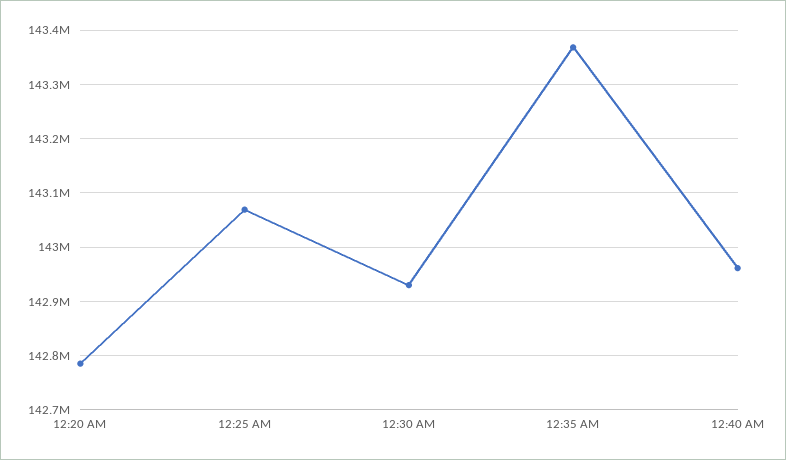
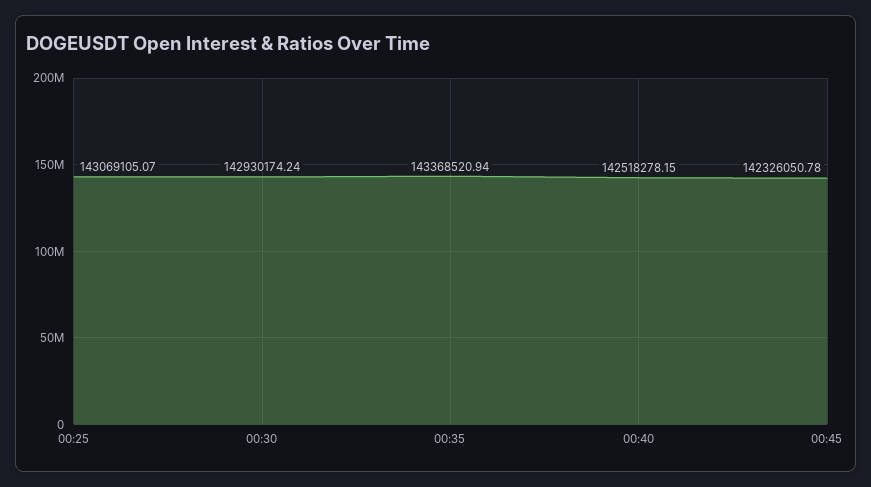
12:20 AM: 142780000 -> none
12:40 AM: 142960000 -> 142518278.15
00:45: none -> 142326050.78

